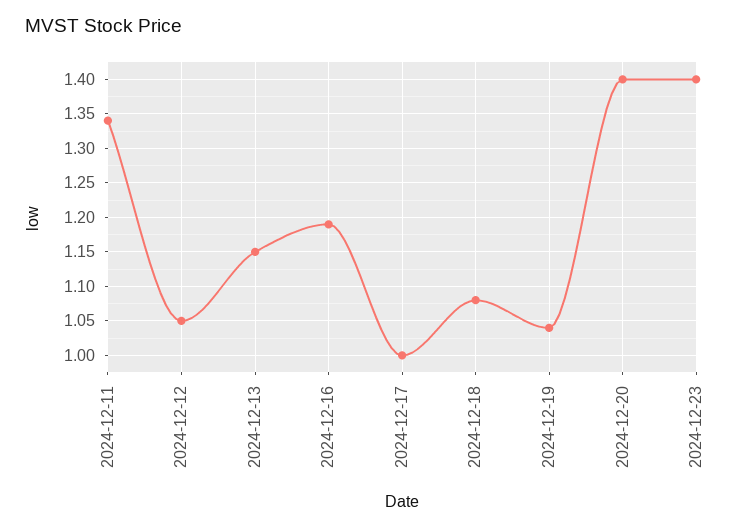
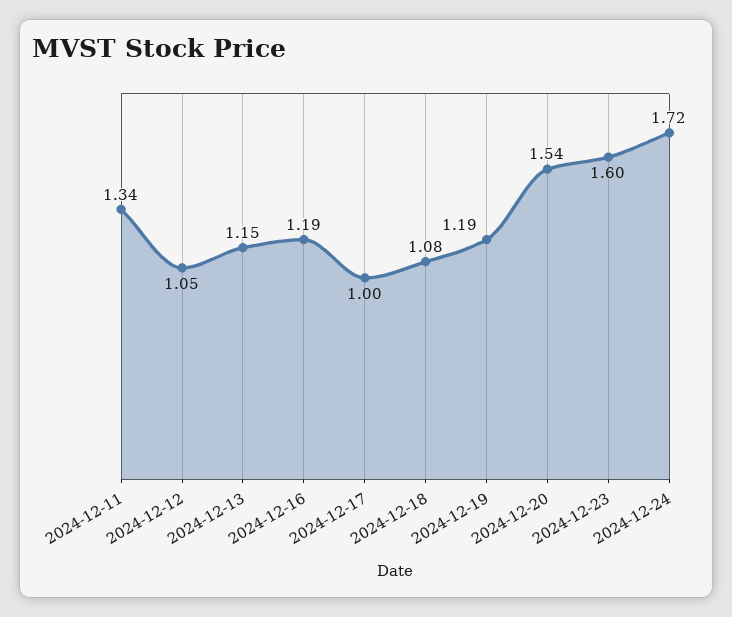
2024-12-19: 1.04 -> 1.19
2024-12-20: 1.4 -> 1.54
2024-12-23: 1.4 -> 1.6
2024-12-24: none -> 1.72

